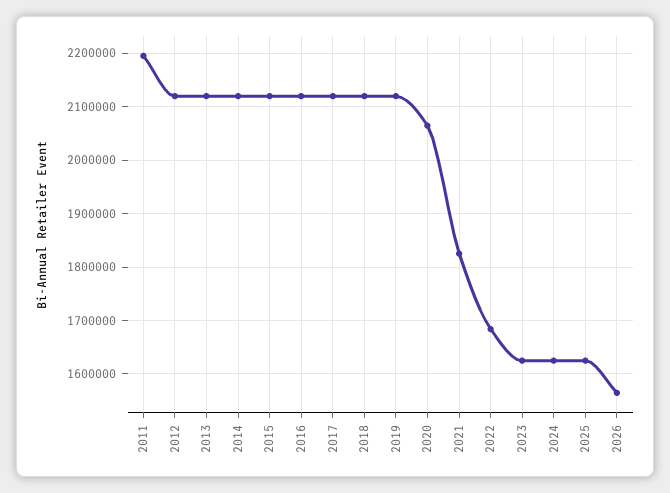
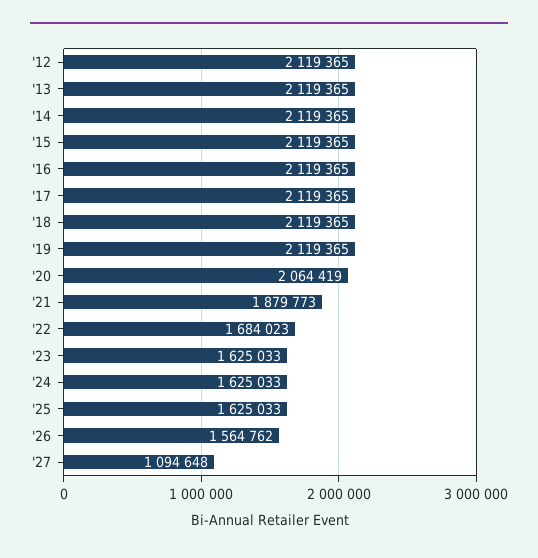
2011: 2200000 -> none
2021: 1820000 -> 1879773
'27: none -> 1094648

